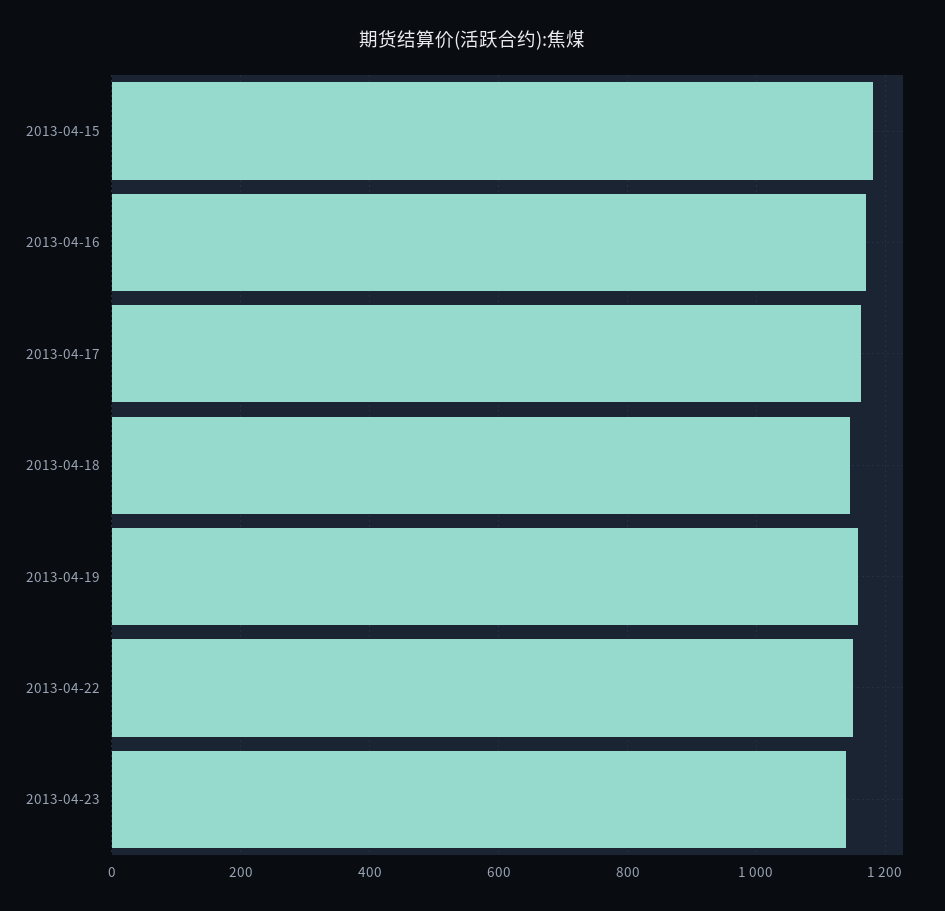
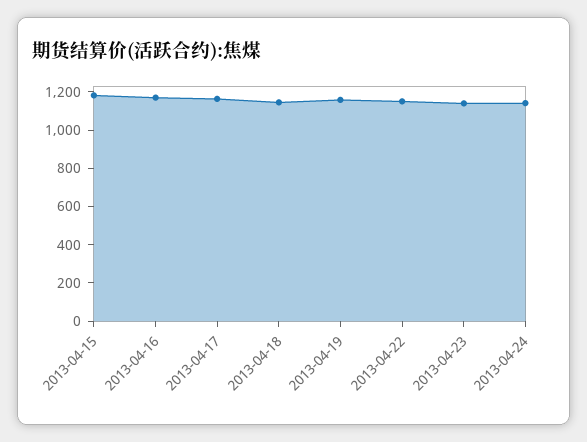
2013-04-24: none -> 1150

